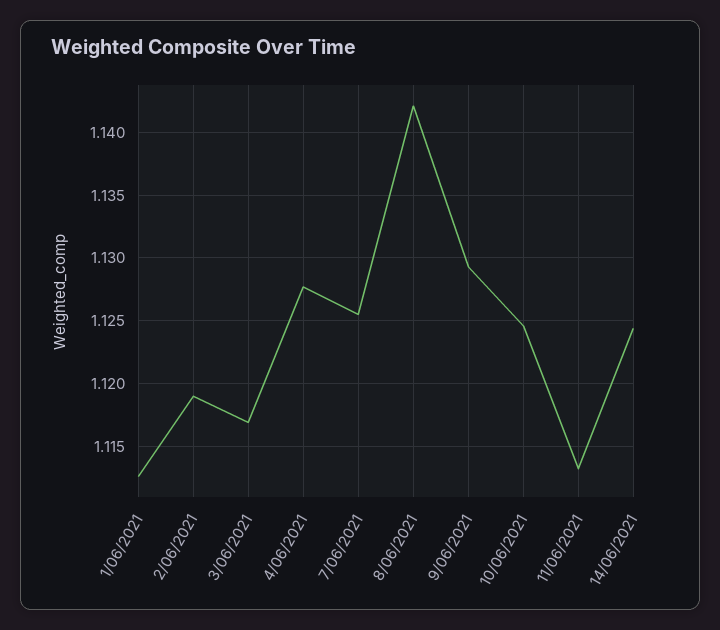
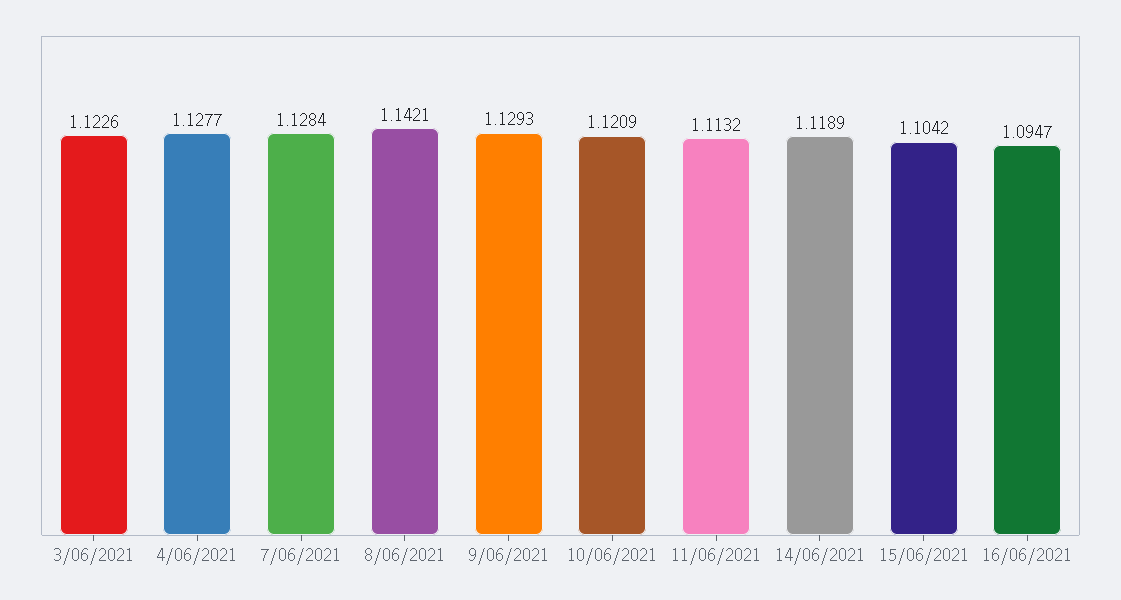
1/06/2021: 1.1125 -> none
2/06/2021: 1.119 -> none
3/06/2021: 1.117 -> 1.1226
7/06/2021: 1.1255 -> 1.1284
10/06/2021: 1.1245 -> 1.1209
14/06/2021: 1.1245 -> 1.1189
15/06/2021: none -> 1.1042
16/06/2021: none -> 1.0947

